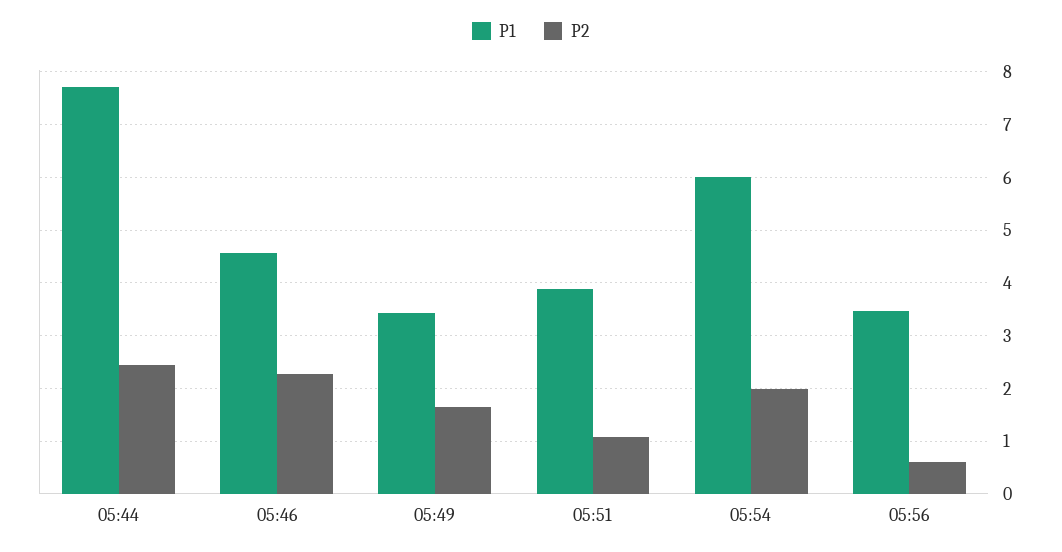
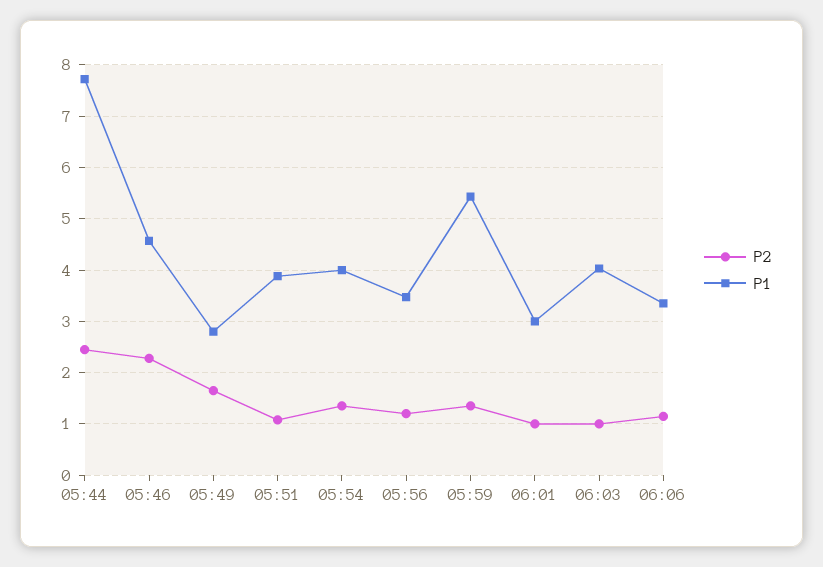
P1, 05:49: 3.4 -> 2.8
P1, 05:54: 6 -> 4
P2, 05:54: 2 -> 1.4
P2, 05:56: 0.6 -> 1.2
P2, 05:59: none -> 1.4
P1, 05:59: none -> 5.4
P2, 06:01: none -> 1
P1, 06:01: none -> 3
P2, 06:03: none -> 1
P1, 06:03: none -> 4
P2, 06:06: none -> 1.2
P1, 06:06: none -> 3.4

